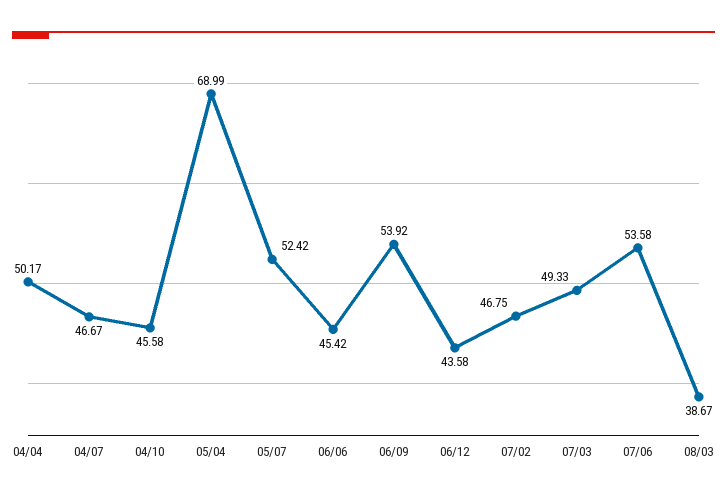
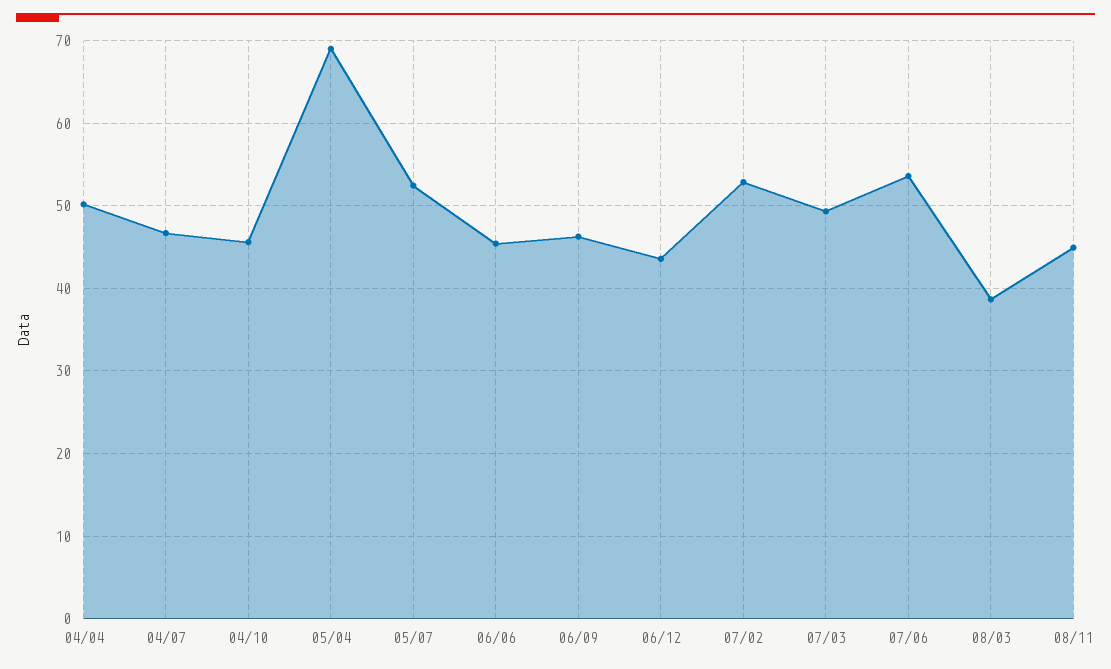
06/09: 53.92 -> 46
07/02: 46.75 -> 53
08/11: none -> 45

